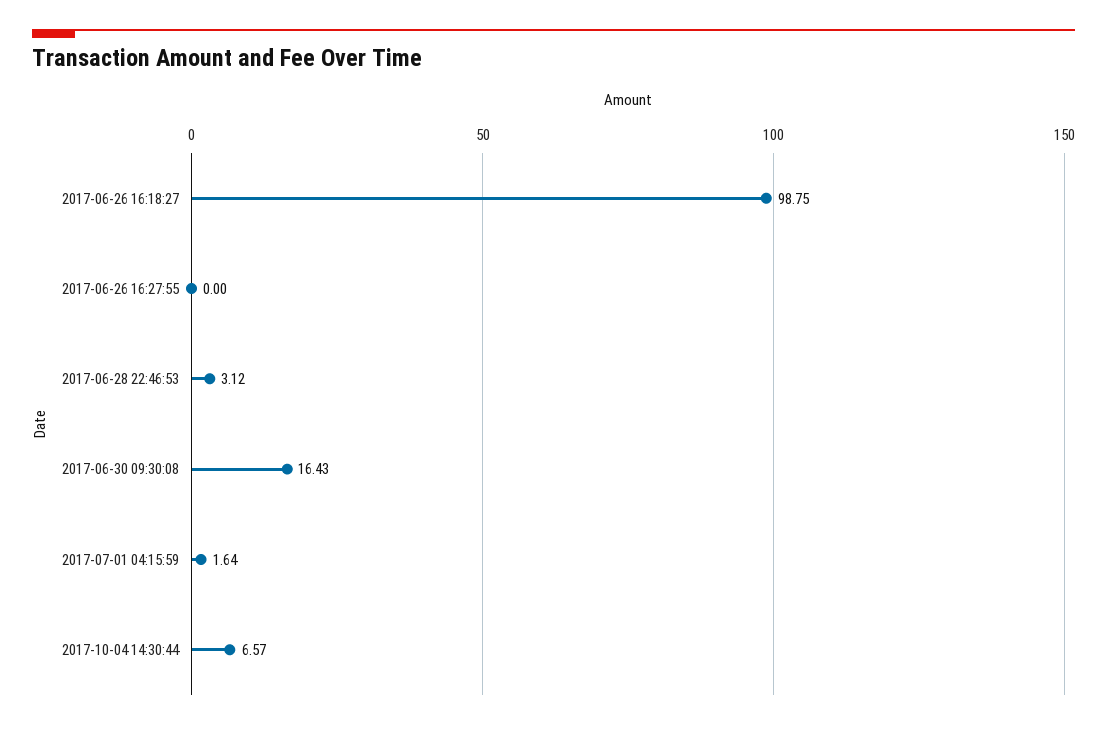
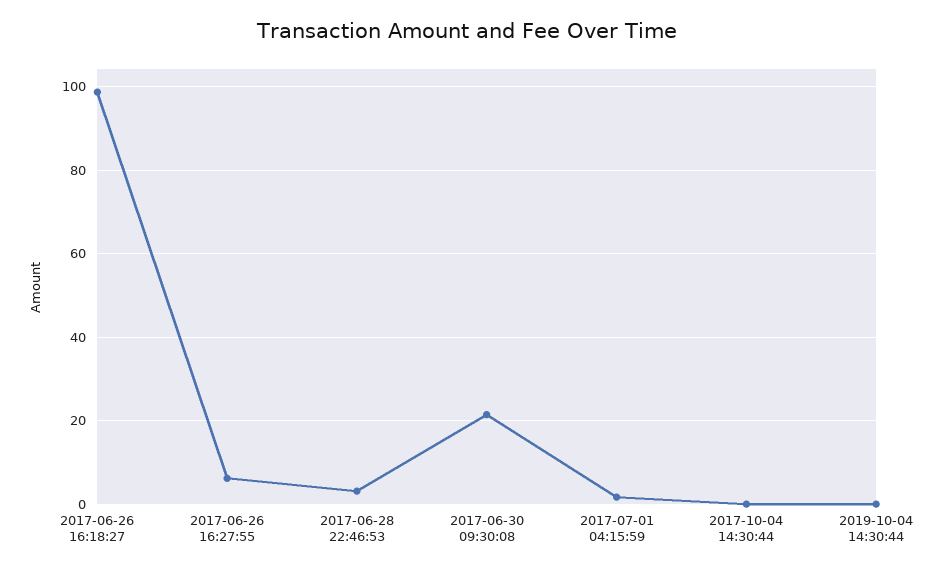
2017-06-26 16:27:55: 0 -> 6
2017-06-30 09:30:08: 16.43 -> 22
2017-10-04 14:30:44: 6.57 -> 0
2019-10-04 14:30:44: none -> 0

